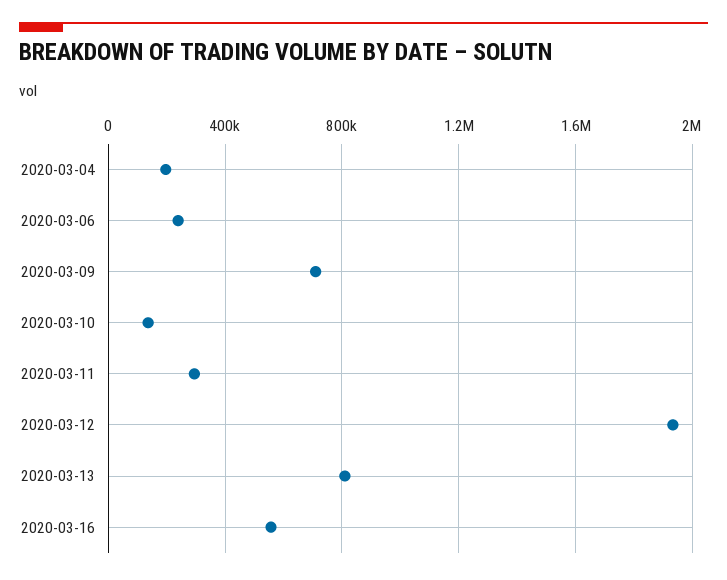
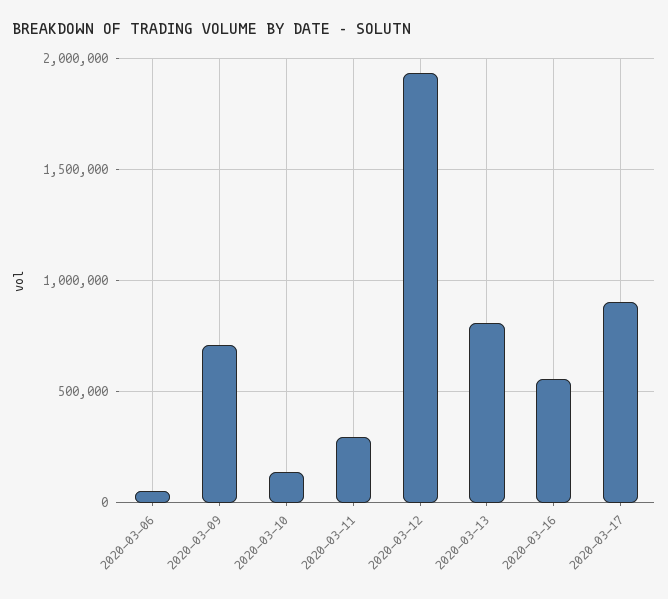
2020-03-04: 200000 -> none
2020-03-06: 250000 -> 50000
2020-03-17: none -> 900000

